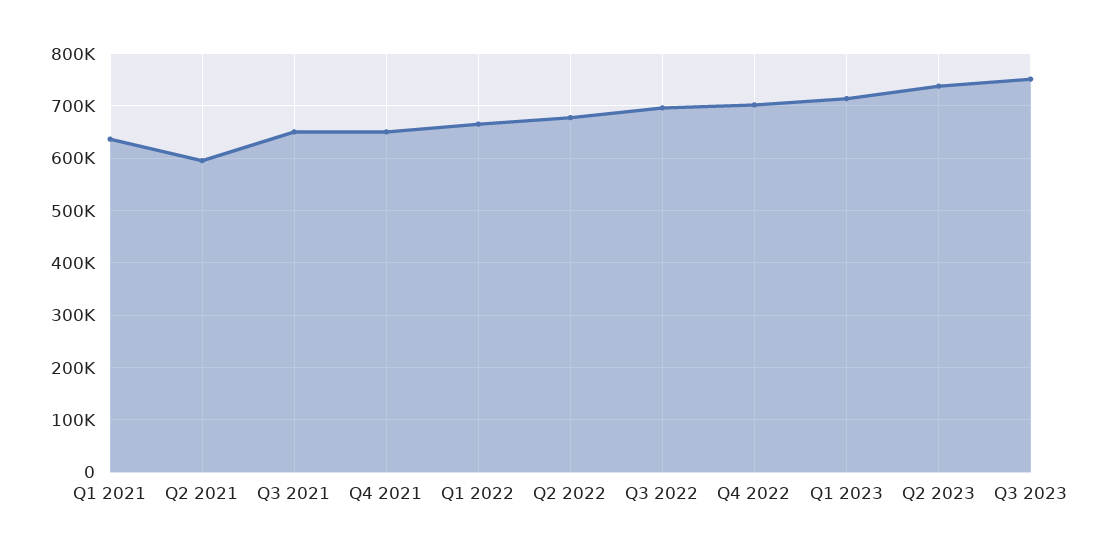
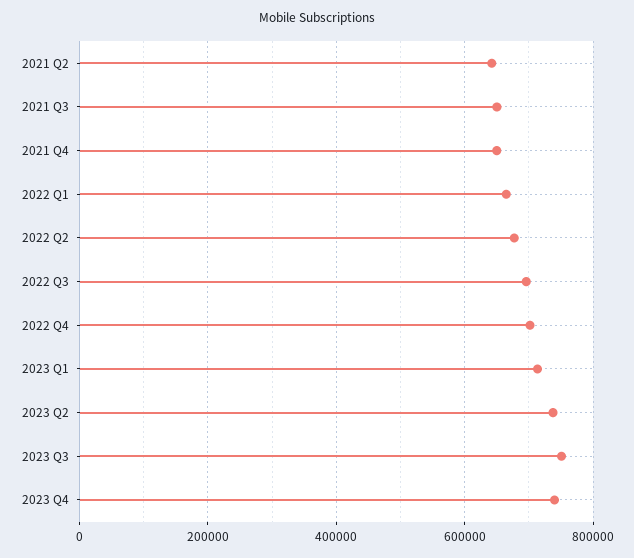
Q1 2021: 640000 -> none
Q2 2021: 600000 -> 640000
2023 Q4: none -> 740000

